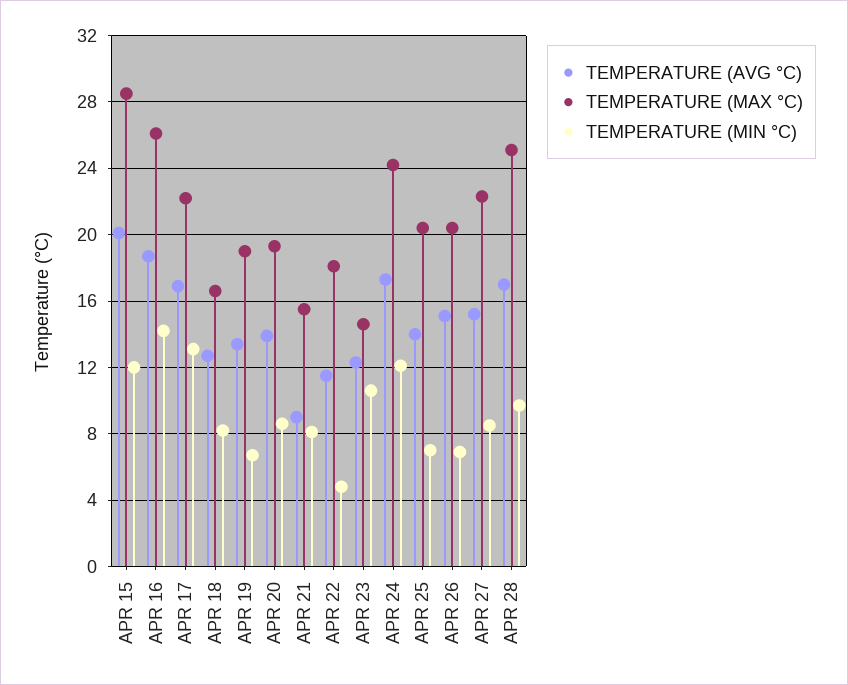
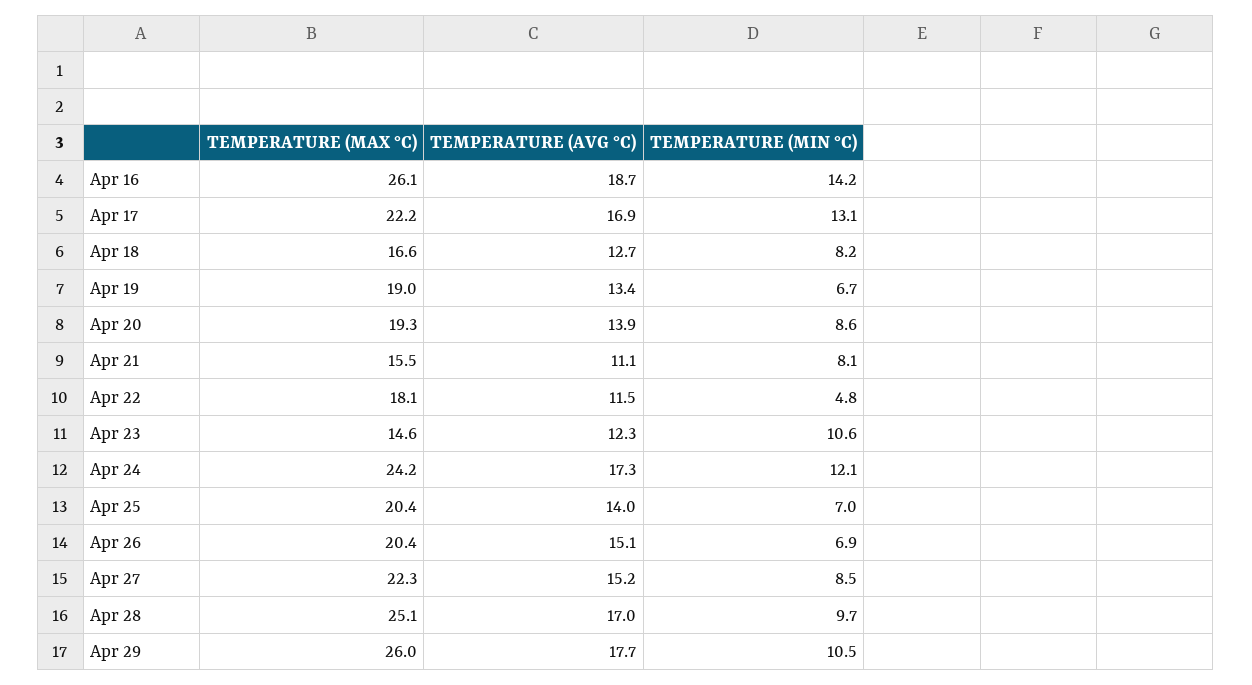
TEMPERATURE (AVG °C), APR 15: 20 -> none
TEMPERATURE (MAX °C), APR 15: 28.5 -> none
TEMPERATURE (MIN °C), APR 15: 12 -> none
TEMPERATURE (AVG °C), APR 21: 9 -> 11.1
TEMPERATURE (MAX °C), Apr 29: none -> 26
TEMPERATURE (AVG °C), Apr 29: none -> 17.7
TEMPERATURE (MIN °C), Apr 29: none -> 10.5

